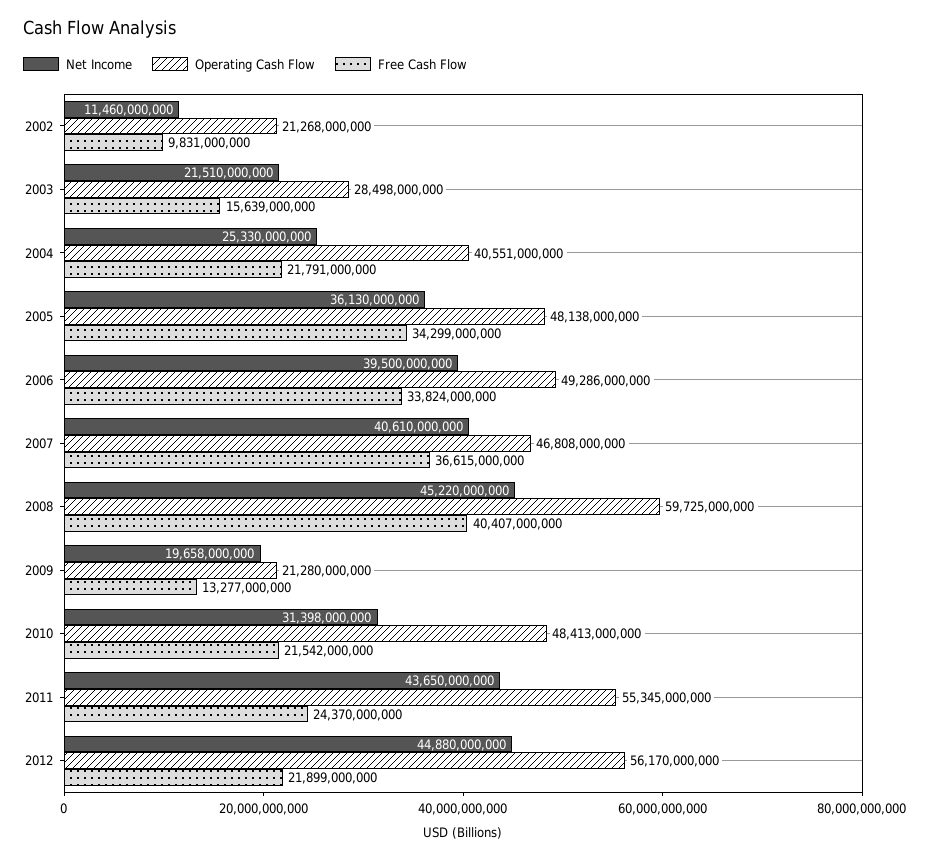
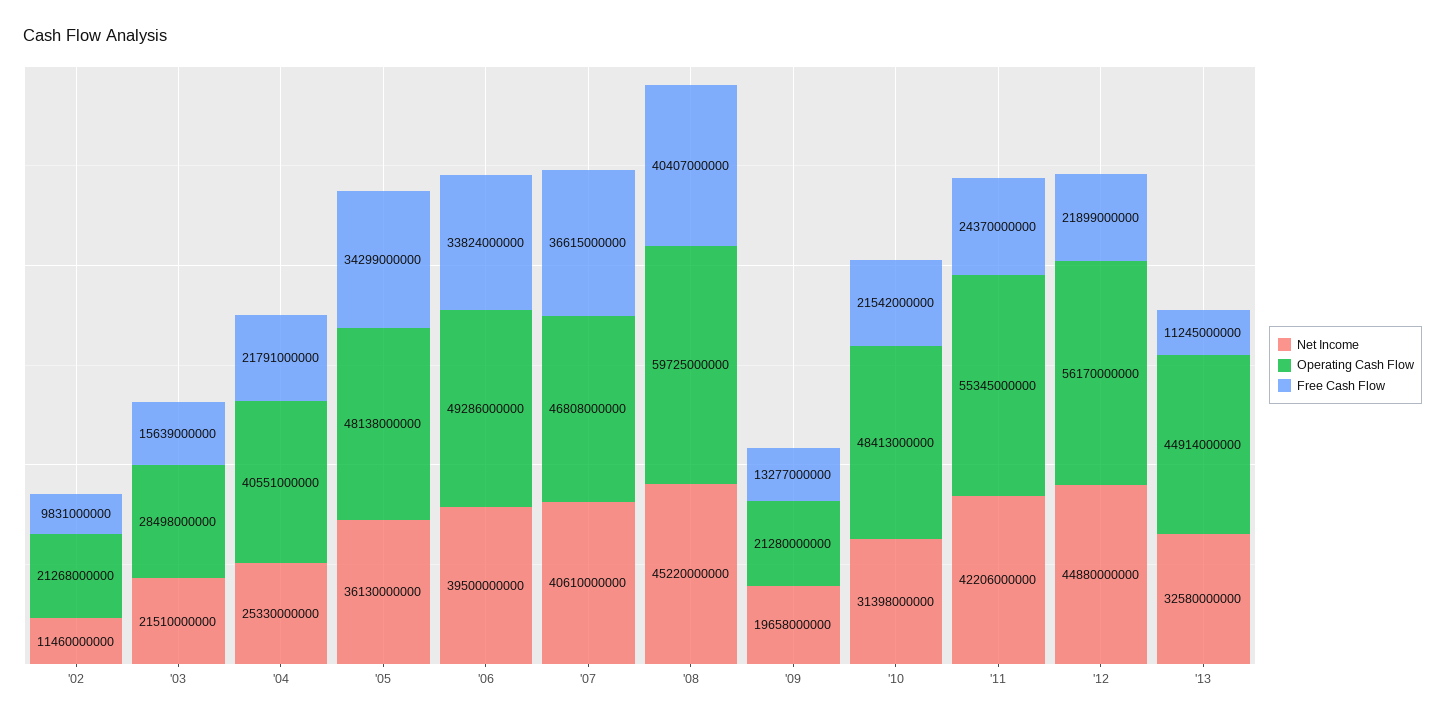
Net Income, 2011: 43650000000 -> 42206000000
Net Income, '13: none -> 32580000000
Operating Cash Flow, '13: none -> 44914000000
Free Cash Flow, '13: none -> 11245000000

